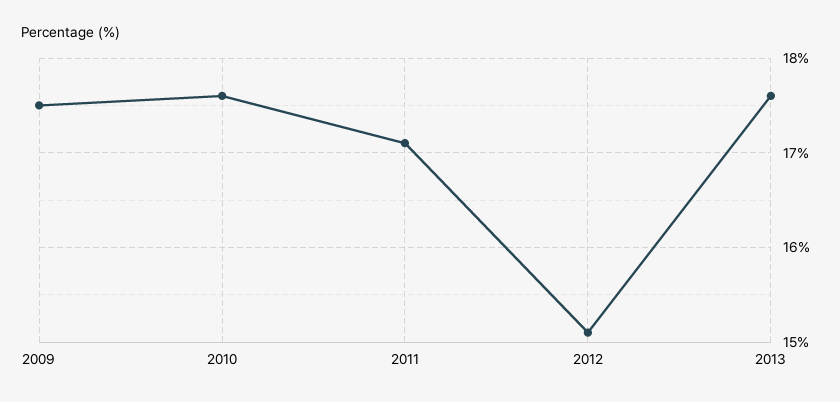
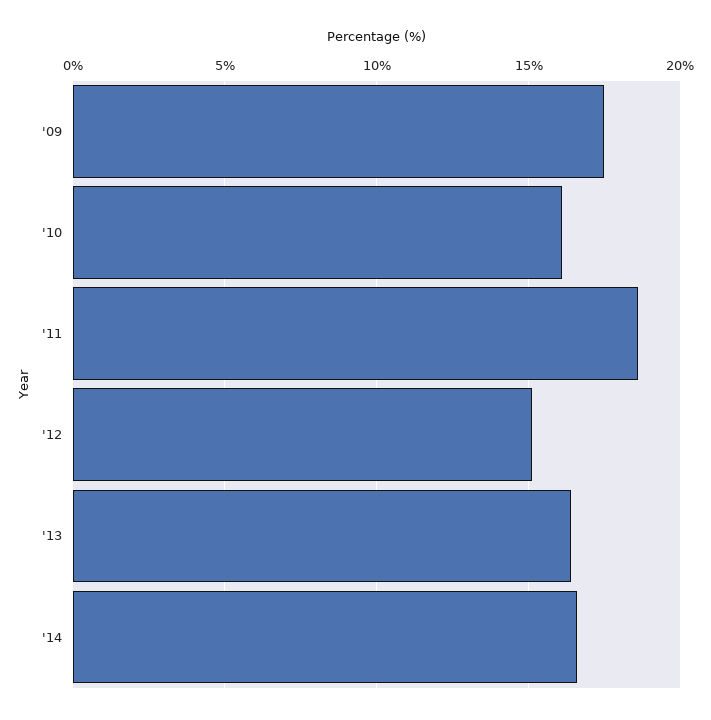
2010: 17.6 -> 16
2011: 17.1 -> 18.5
2013: 17.6 -> 16.5
'14: none -> 16.5

